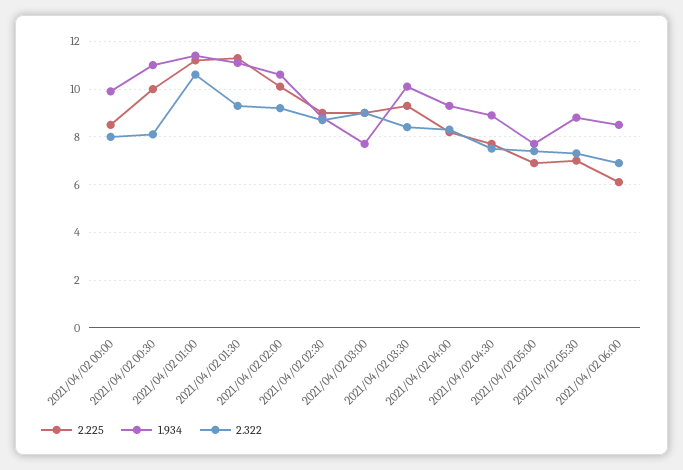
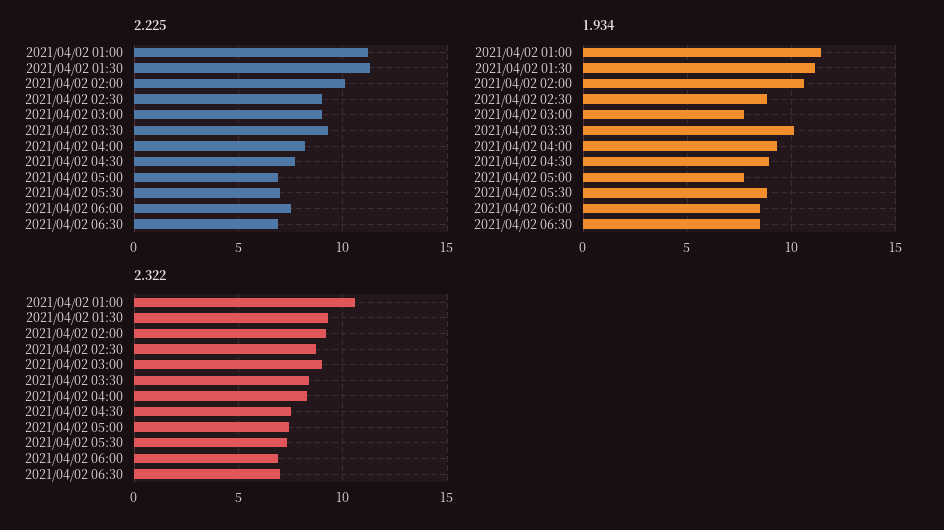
2.225, 2021/04/02 00:00: 8.5 -> none
1.934, 2021/04/02 00:00: 10 -> none
2.322, 2021/04/02 00:00: 8 -> none
2.225, 2021/04/02 00:30: 10 -> none
1.934, 2021/04/02 00:30: 11 -> none
2.322, 2021/04/02 00:30: 8 -> none
2.225, 2021/04/02 06:00: 6 -> 7.5
2.225, 2021/04/02 06:30: none -> 7
1.934, 2021/04/02 06:30: none -> 8.5
2.322, 2021/04/02 06:30: none -> 7

